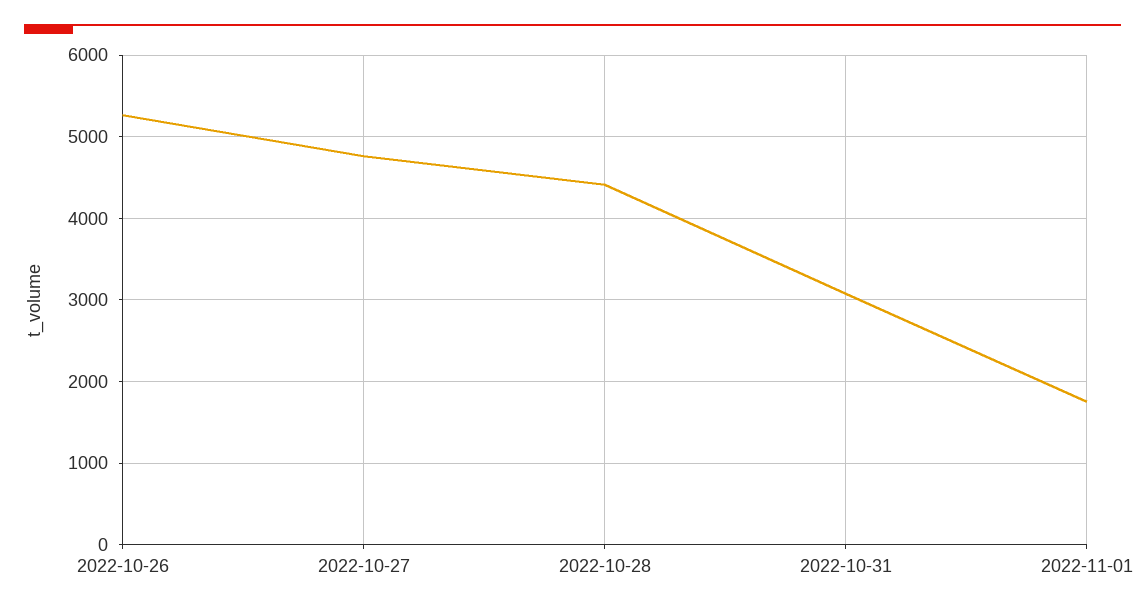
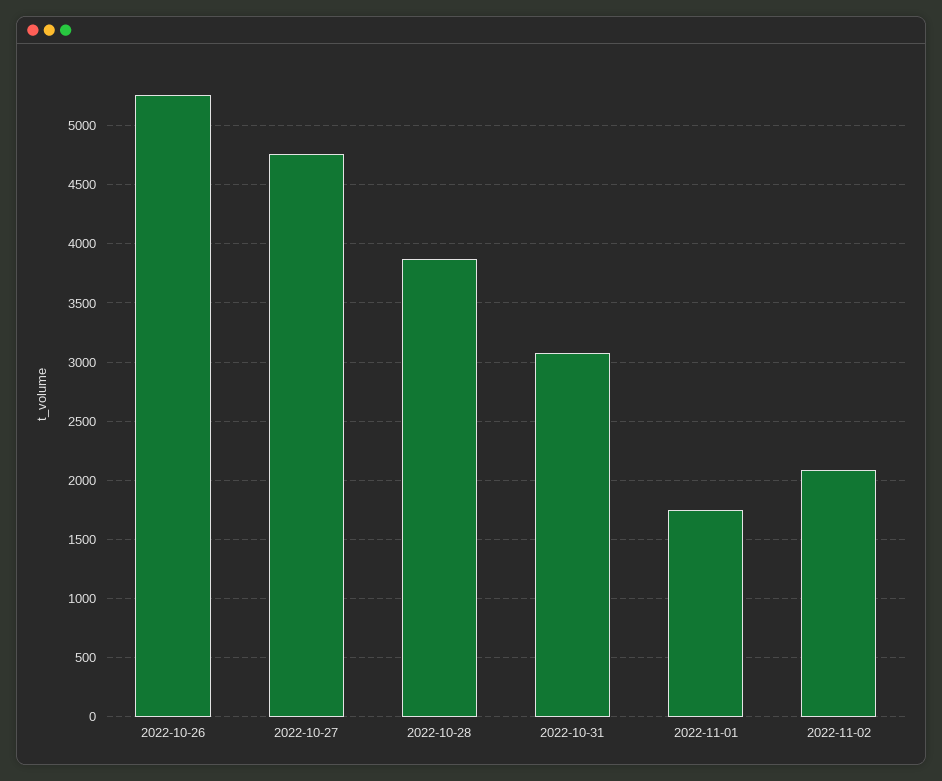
2022-10-28: 4400 -> 3900
2022-11-02: none -> 2100

